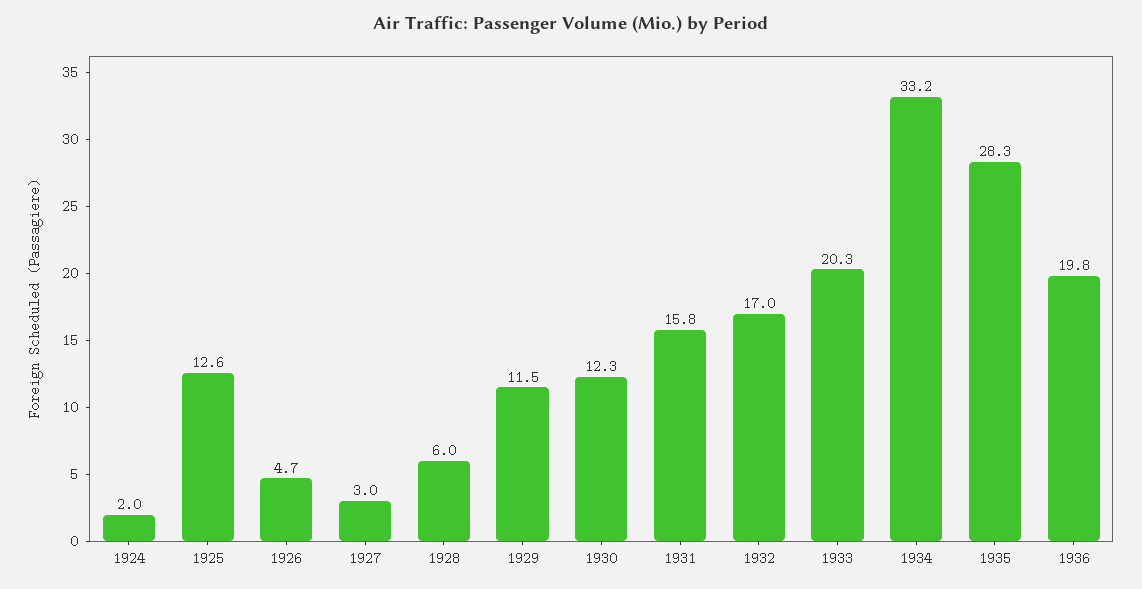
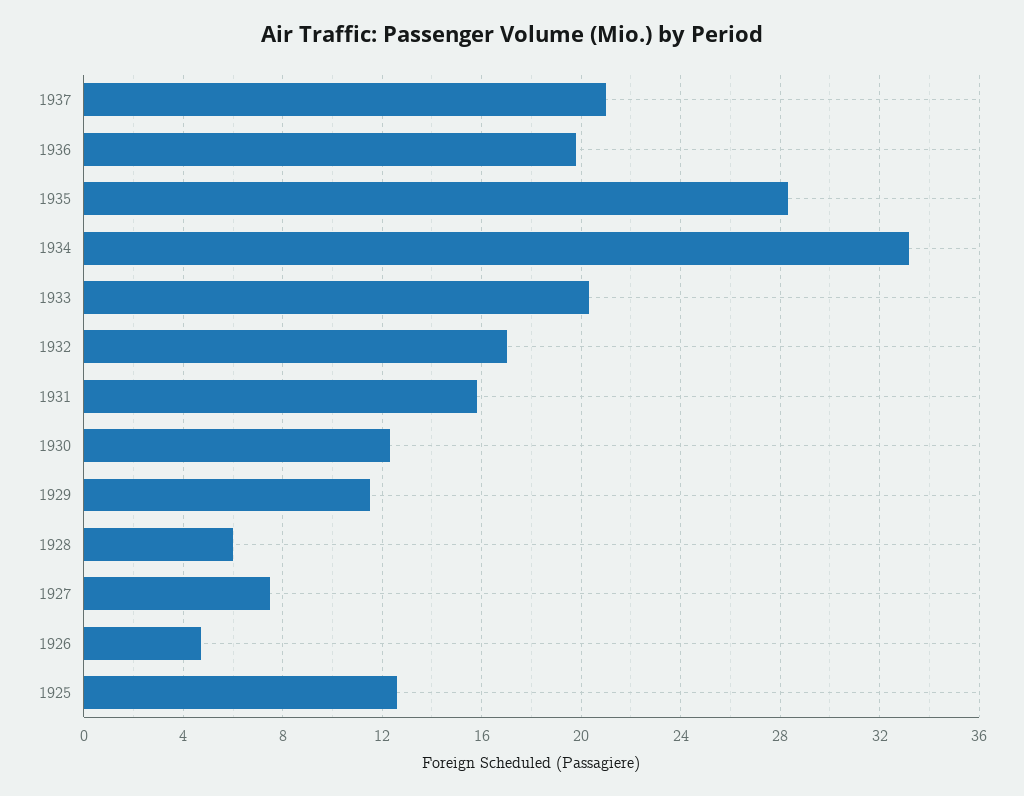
1924: 2 -> none
1927: 3 -> 7.5
1937: none -> 21

